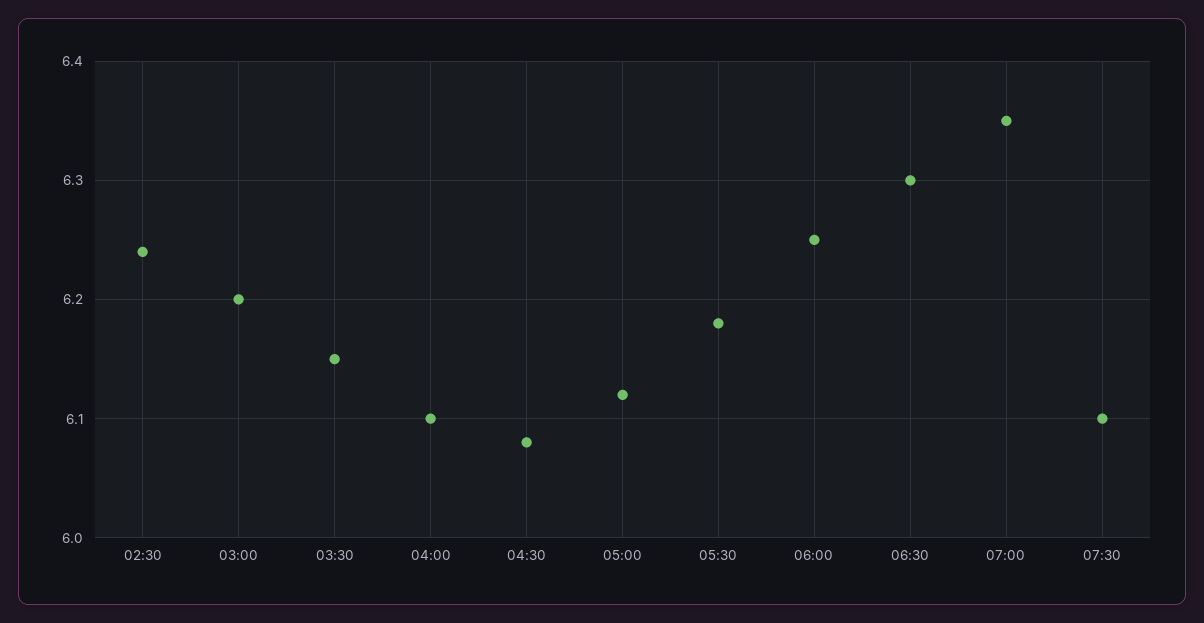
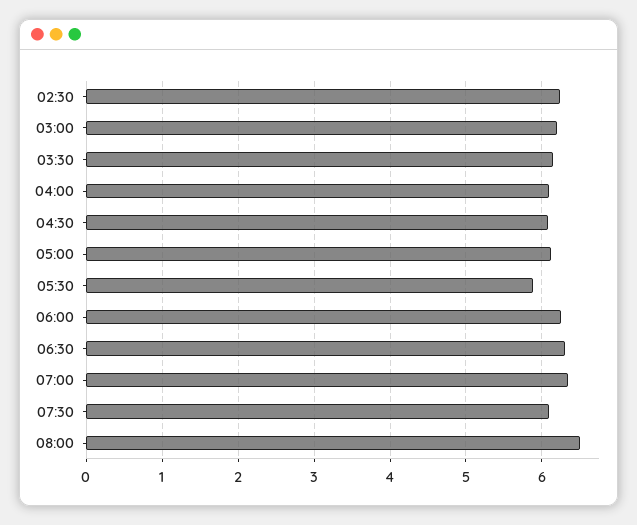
05:30: 6.18 -> 5.9
08:00: none -> 6.5

